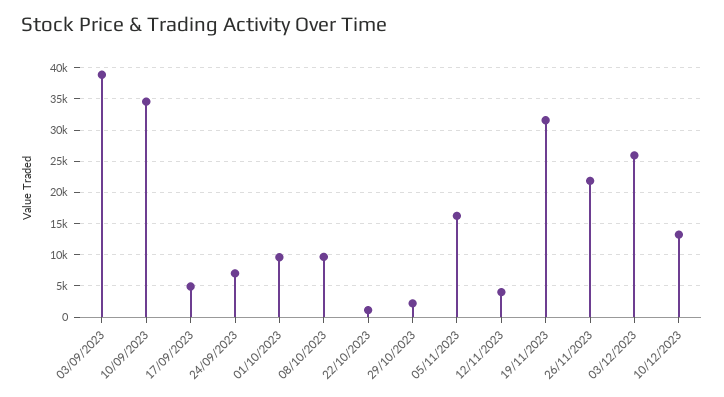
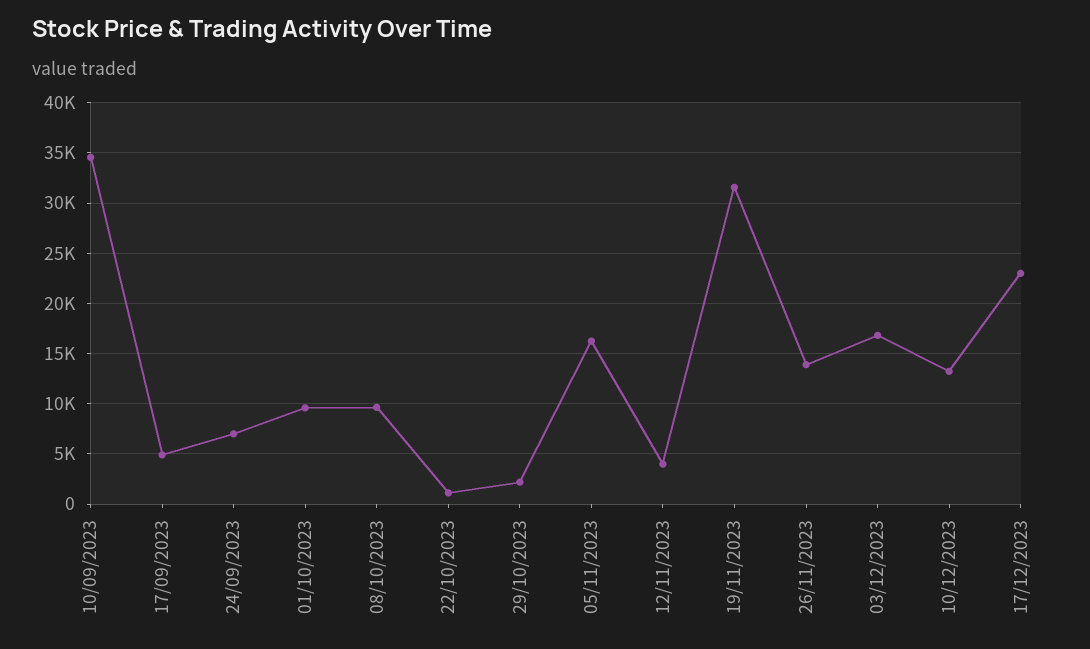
03/09/2023: 39000 -> none
26/11/2023: 22000 -> 14000
03/12/2023: 26000 -> 17000
17/12/2023: none -> 23000

